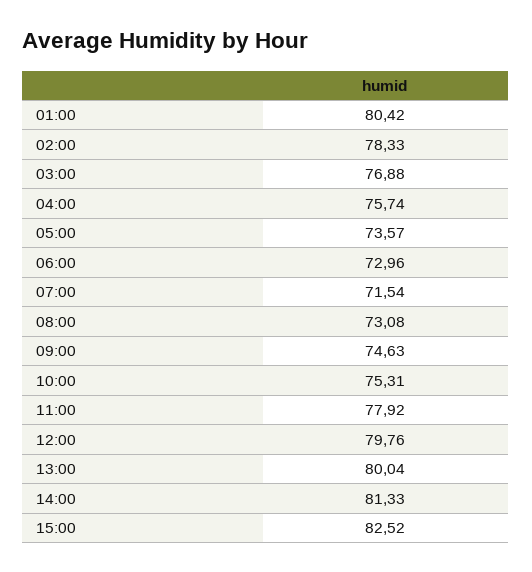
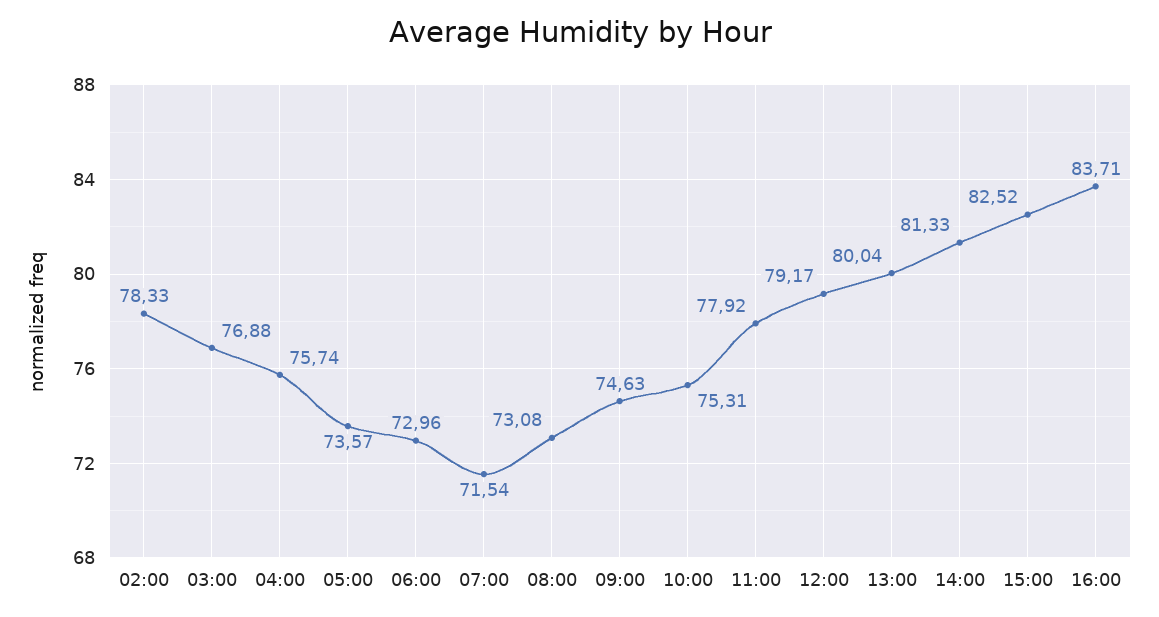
01:00: 80.42 -> none
12:00: 79.76 -> 79.17
16:00: none -> 83.71

